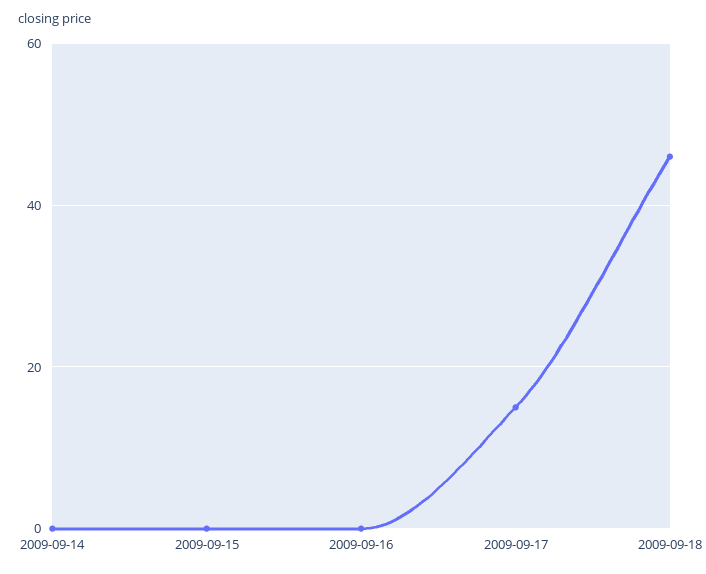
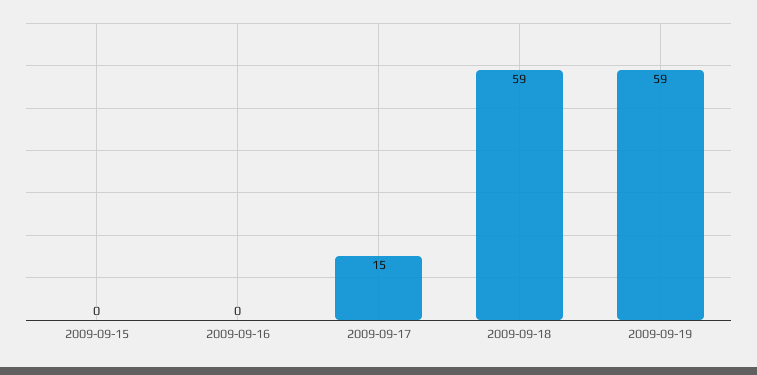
2009-09-14: 0 -> none
2009-09-18: 45 -> 59
2009-09-19: none -> 59

